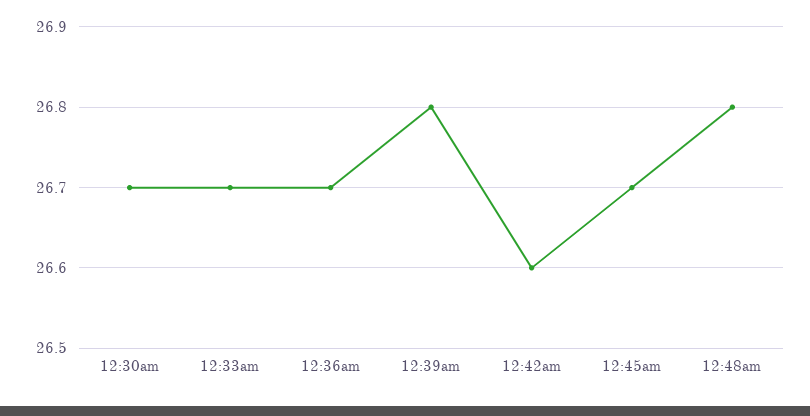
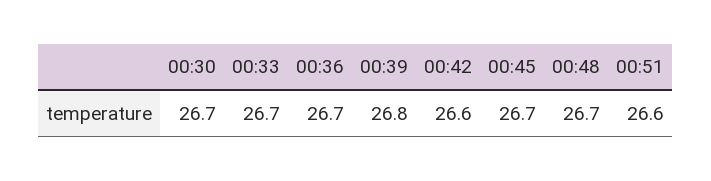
12:48am: 26.8 -> 26.7
00:51: none -> 26.6

